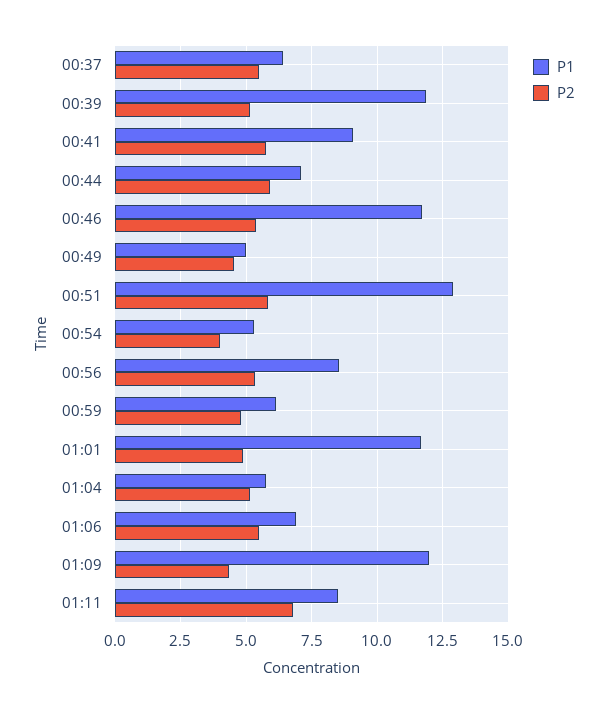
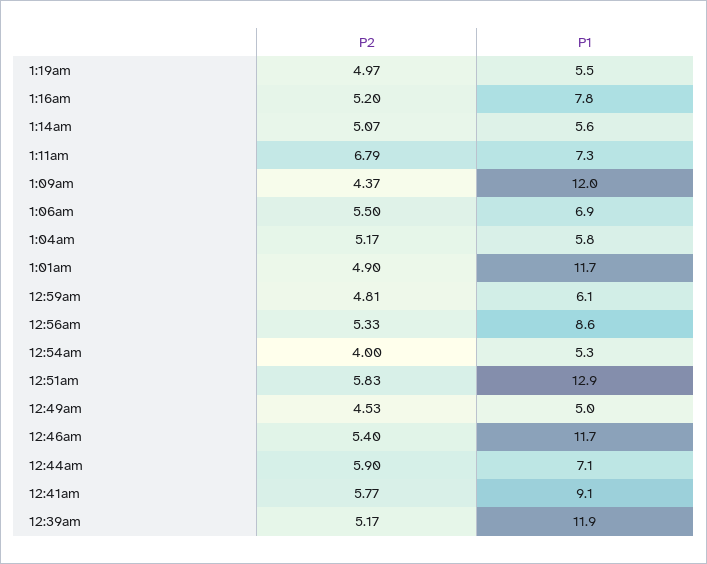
P1, 00:37: 6.5 -> none
P2, 00:37: 5.5 -> none
P1, 01:11: 8.5 -> 7.3
P2, 1:19am: none -> 4.97
P1, 1:19am: none -> 5.5
P2, 1:16am: none -> 5.2
P1, 1:16am: none -> 7.8
P2, 1:14am: none -> 5.07
P1, 1:14am: none -> 5.6

